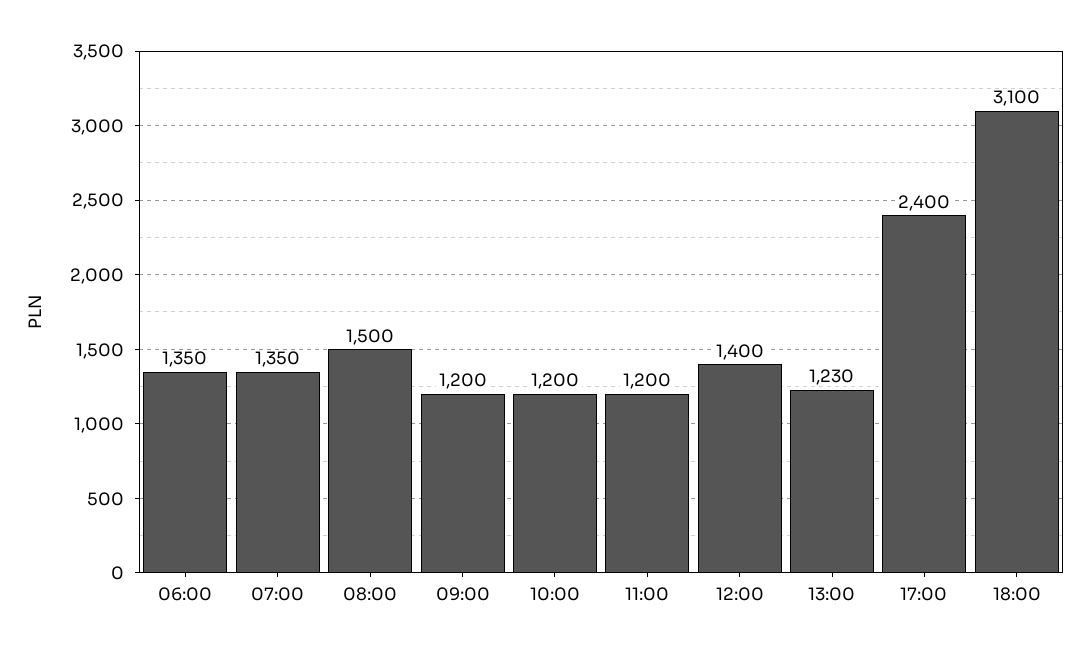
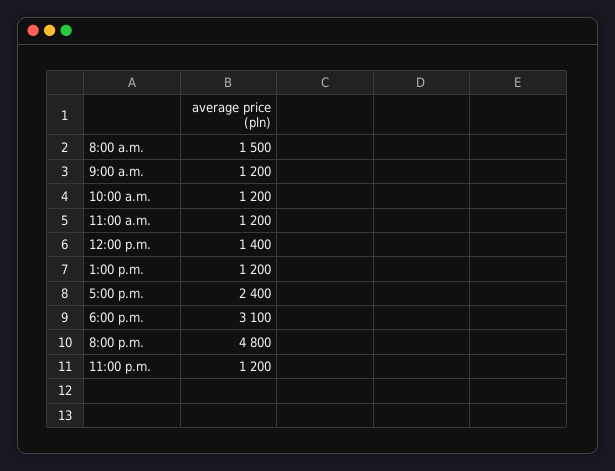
06:00: 1350 -> none
07:00: 1350 -> none
13:00: 1230 -> 1200
8:00 p.m.: none -> 4800
11:00 p.m.: none -> 1200

